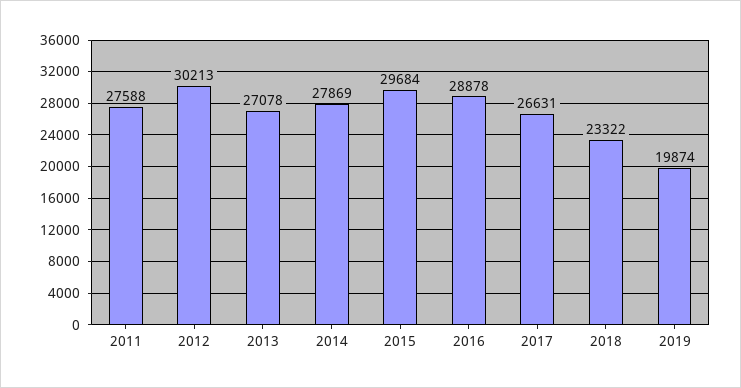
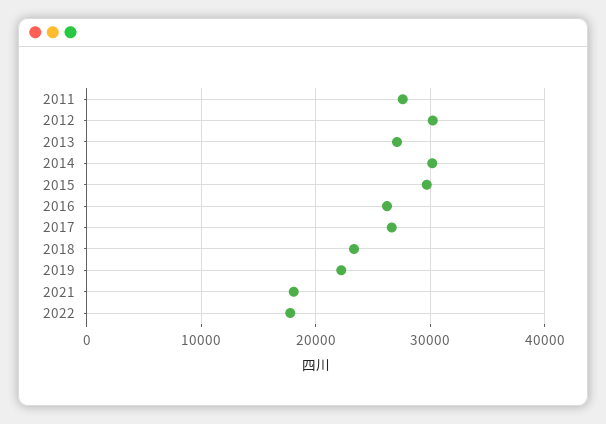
2014: 27869 -> 30000
2016: 28878 -> 26000
2019: 19874 -> 22000
2021: none -> 18000
2022: none -> 18000

